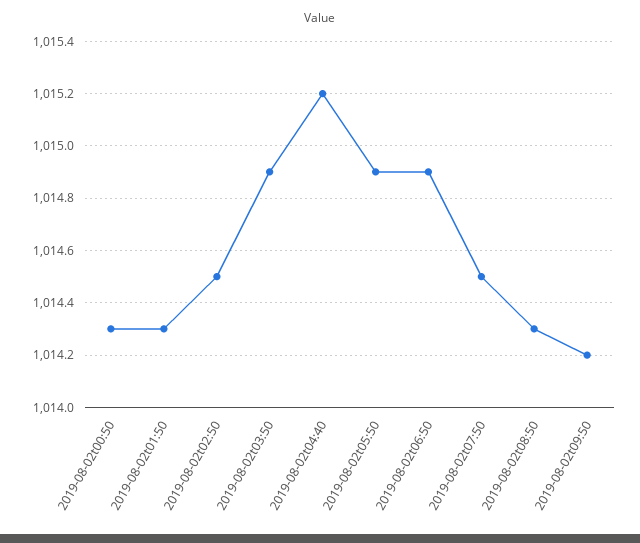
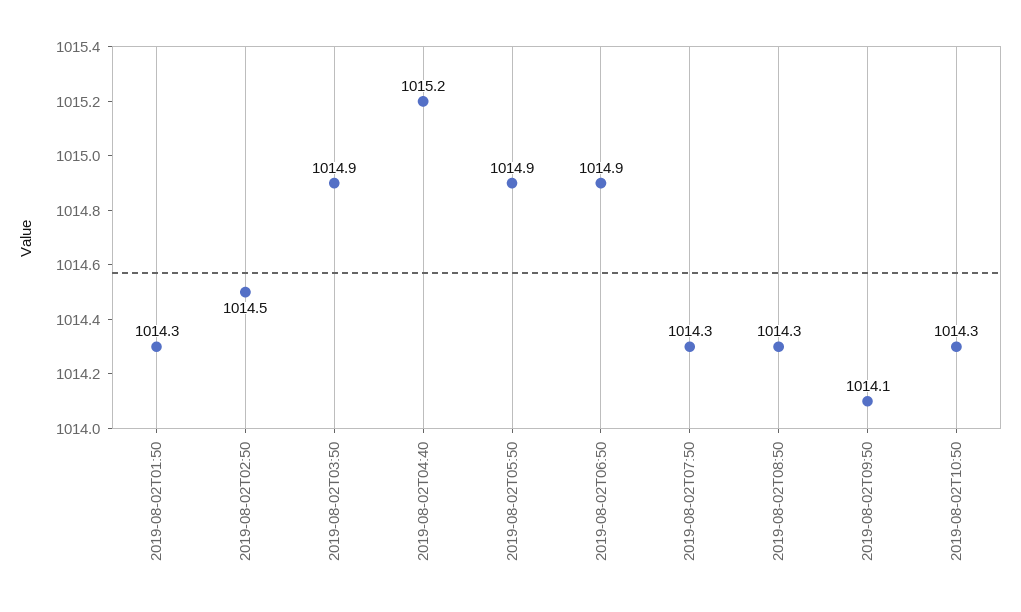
2019-08-02t00:50: 1014.3 -> none
2019-08-02t07:50: 1014.5 -> 1014.3
2019-08-02t09:50: 1014.2 -> 1014.1
2019-08-02T10:50: none -> 1014.3

